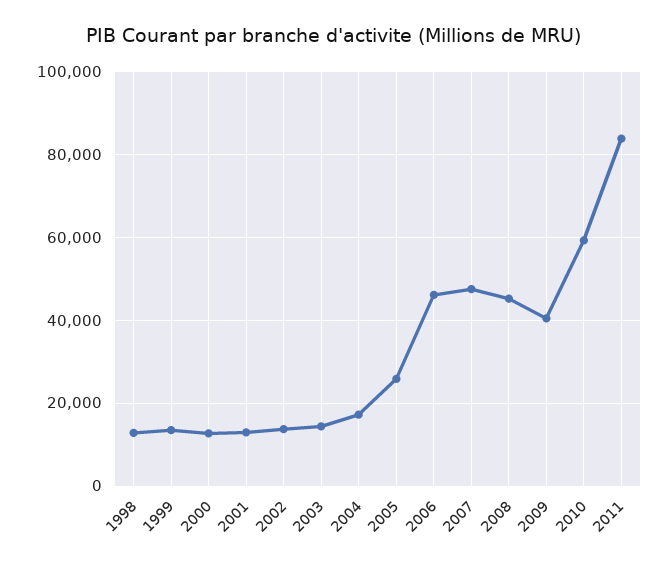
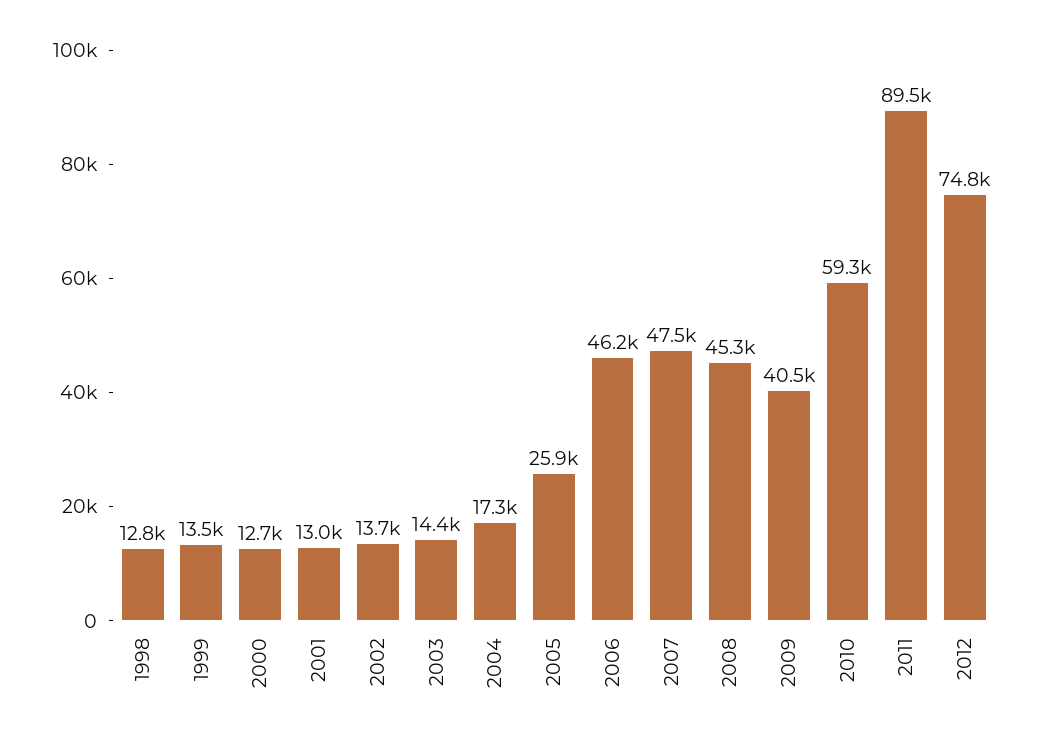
2011: 84000 -> 89500
2012: none -> 74800

